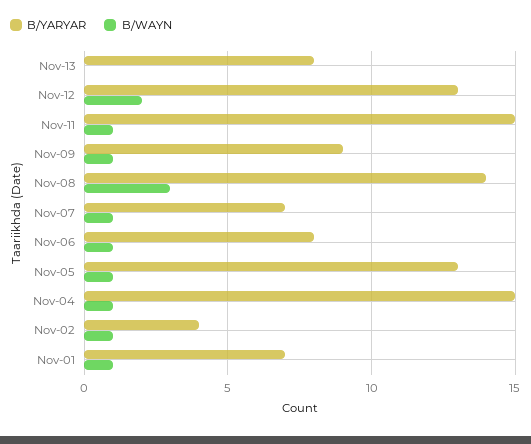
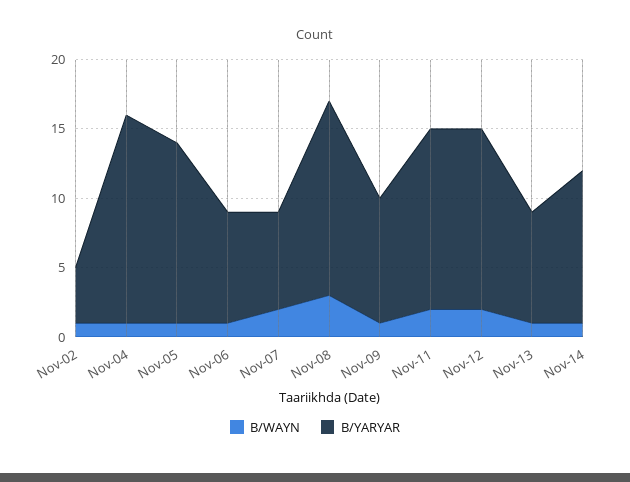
B/WAYN, Nov-13: 0 -> 1
B/YARYAR, Nov-11: 15 -> 13
B/WAYN, Nov-11: 1 -> 2
B/WAYN, Nov-07: 1 -> 2
B/YARYAR, Nov-01: 7 -> none
B/WAYN, Nov-01: 1 -> none
B/WAYN, Nov-14: none -> 1
B/YARYAR, Nov-14: none -> 11

